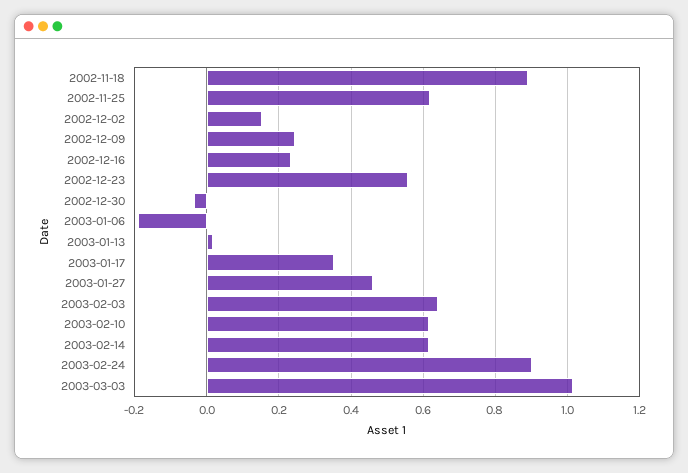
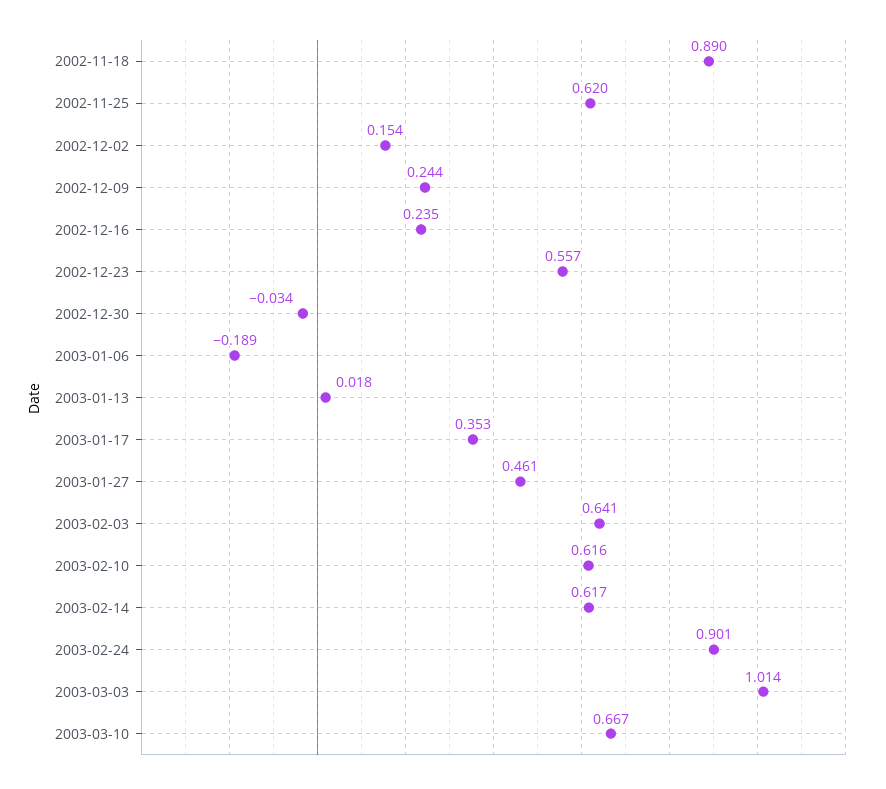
2003-03-10: none -> 0.667

